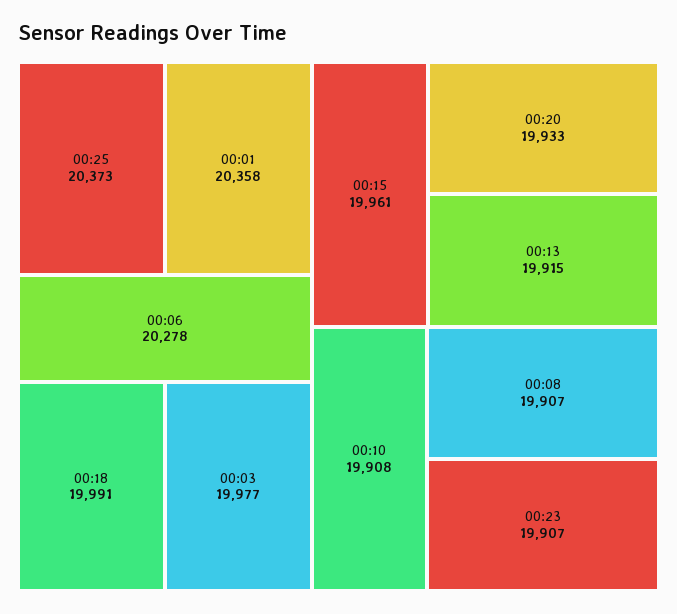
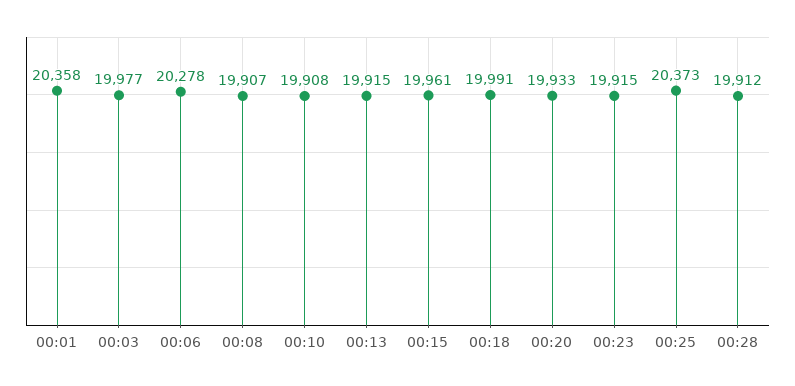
00:23: 19907 -> 19915
00:28: none -> 19912

